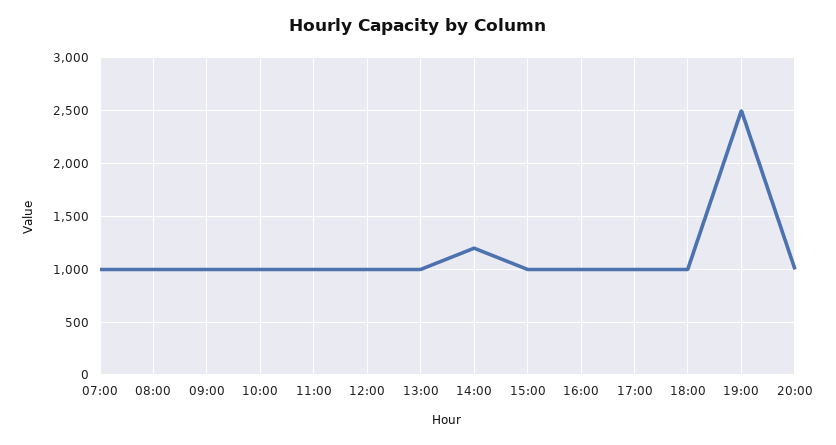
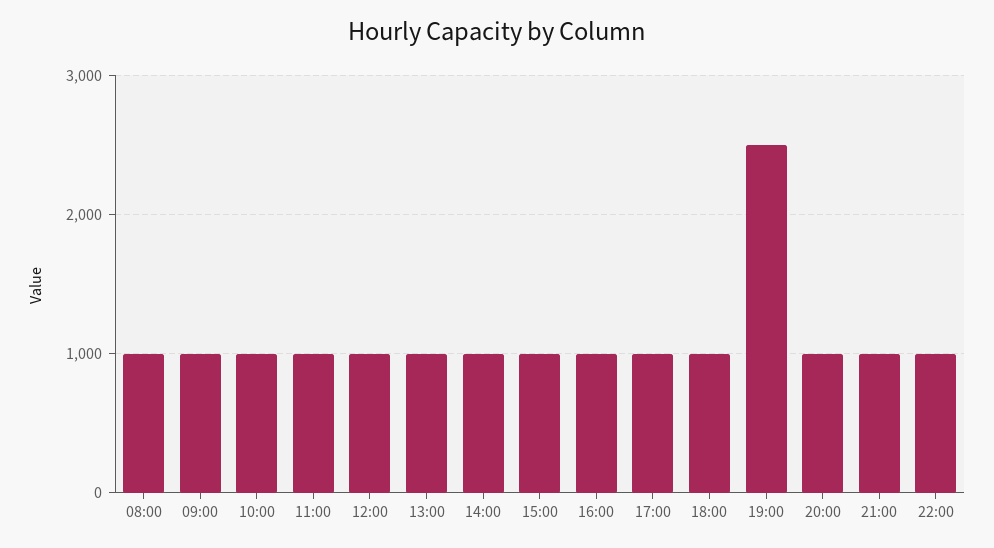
07:00: 1000 -> none
14:00: 1200 -> 1000
21:00: none -> 1000
22:00: none -> 1000

